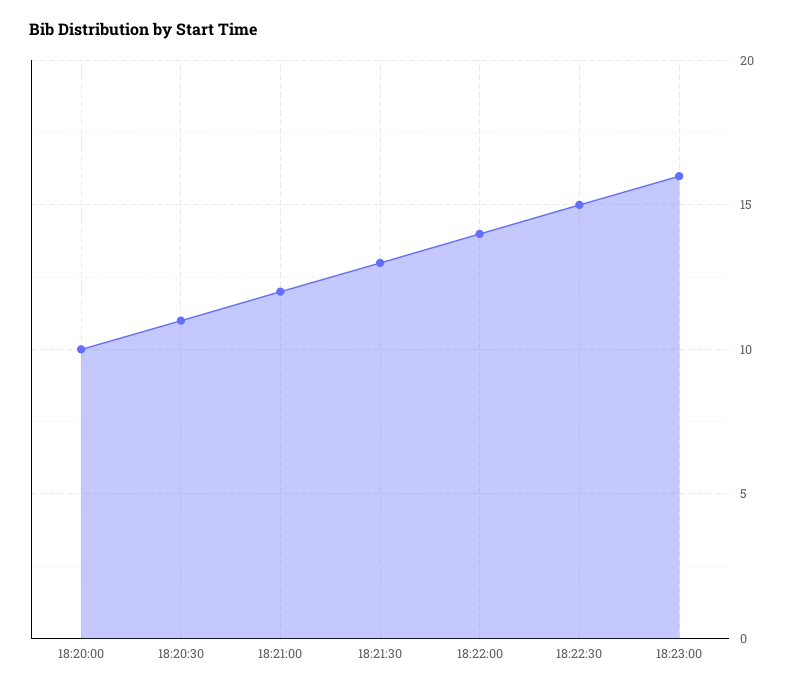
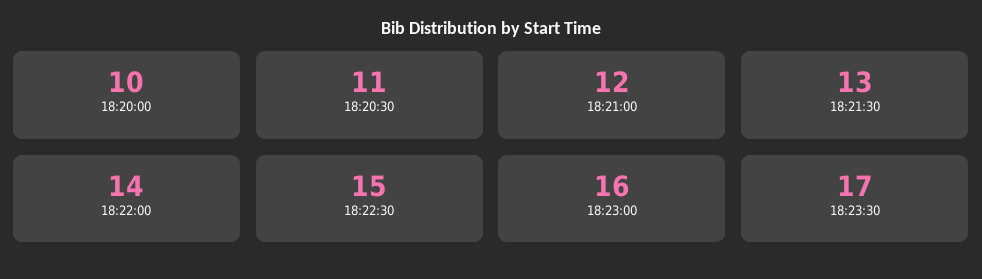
18:23:30: none -> 17

